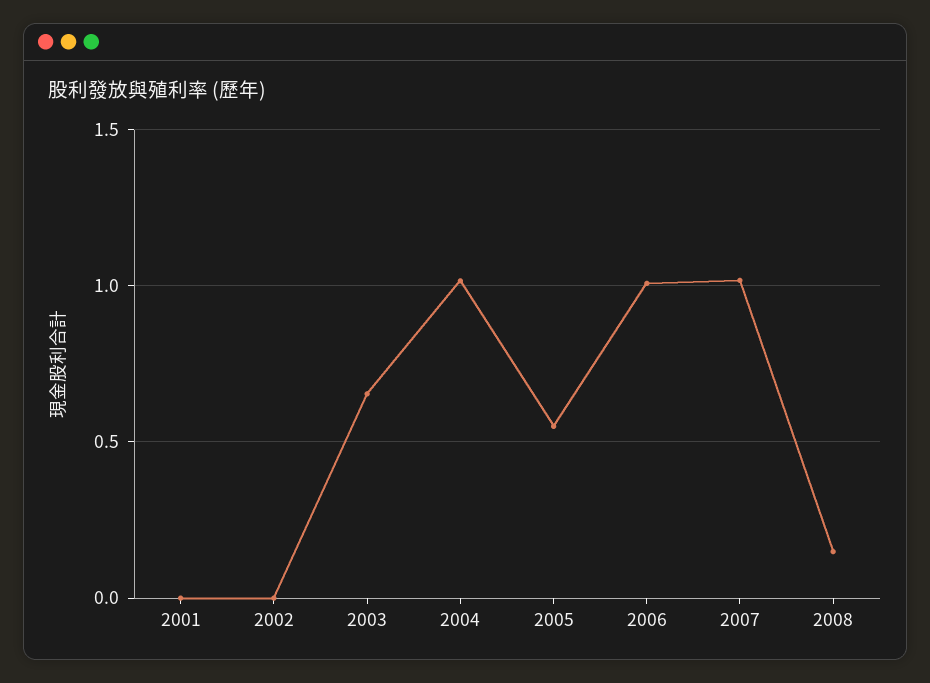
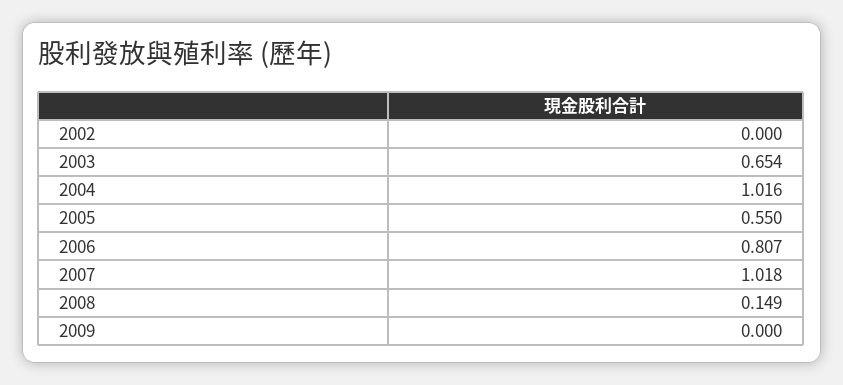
2001: 0 -> none
2006: 1 -> 0.807
2009: none -> 0

